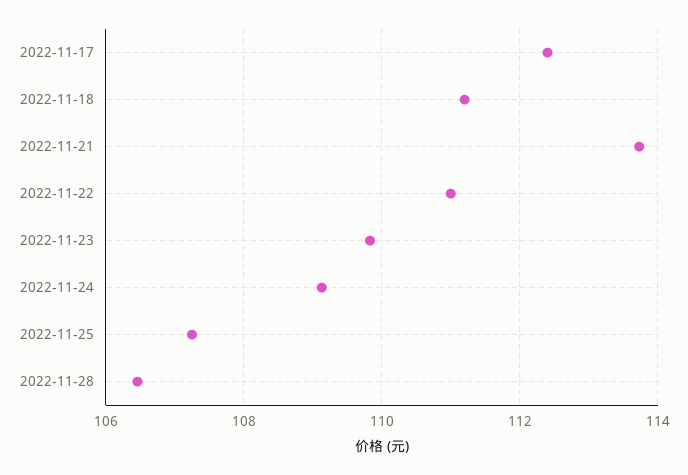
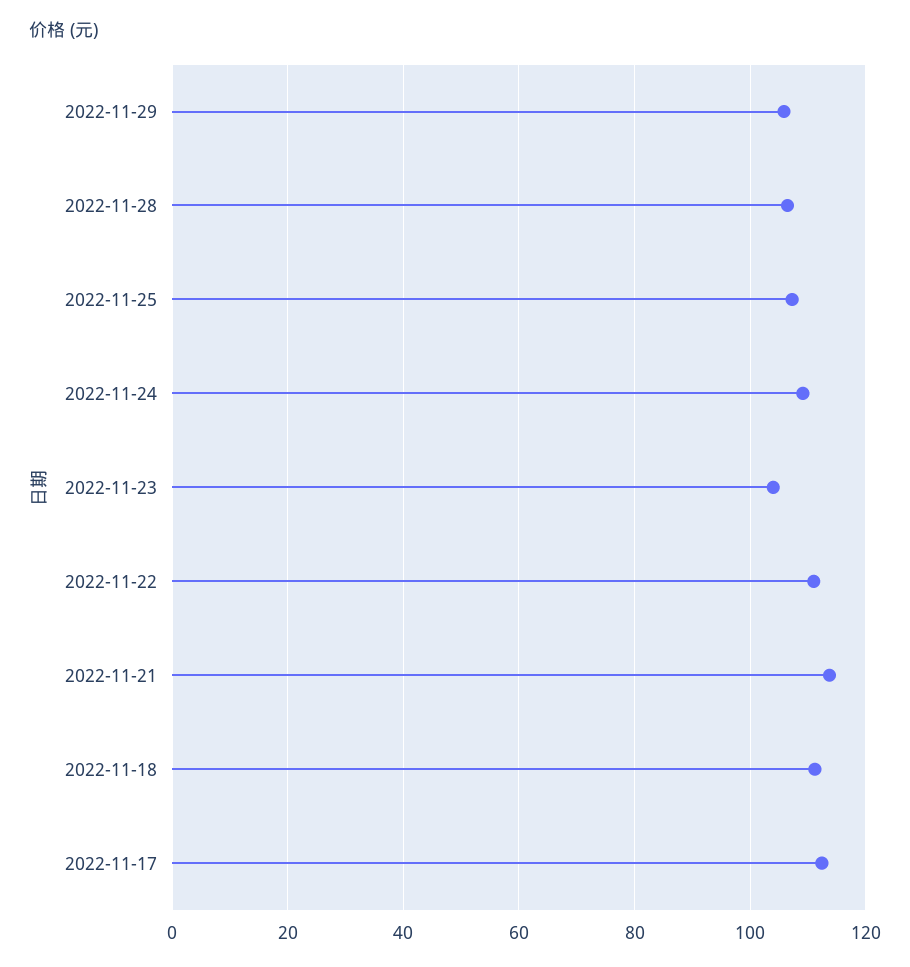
2022-11-23: 109.8 -> 104
2022-11-29: none -> 106

